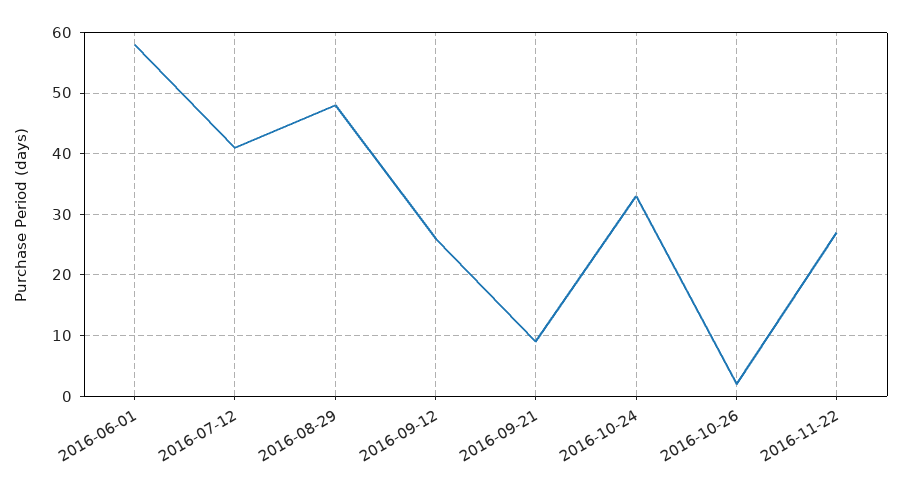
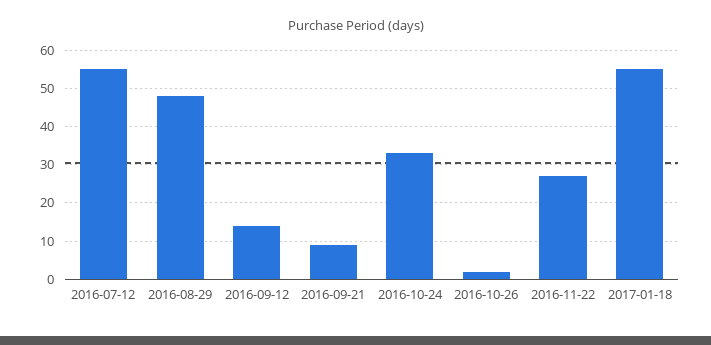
2016-06-01: 58 -> none
2016-07-12: 41 -> 55
2016-09-12: 26 -> 15
2017-01-18: none -> 55

